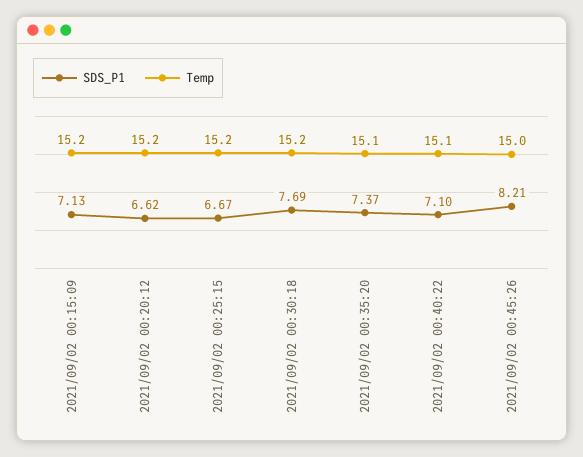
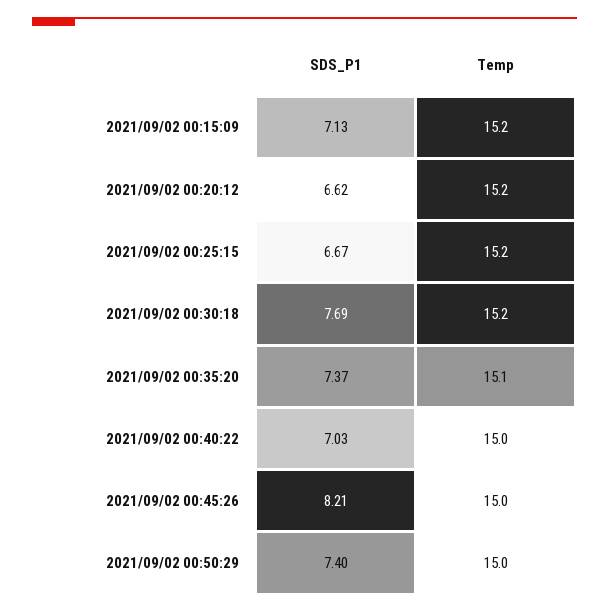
SDS_P1, 2021/09/02 00:40:22: 7.1 -> 7.03
Temp, 2021/09/02 00:40:22: 15.1 -> 15
SDS_P1, 2021/09/02 00:50:29: none -> 7.4
Temp, 2021/09/02 00:50:29: none -> 15

